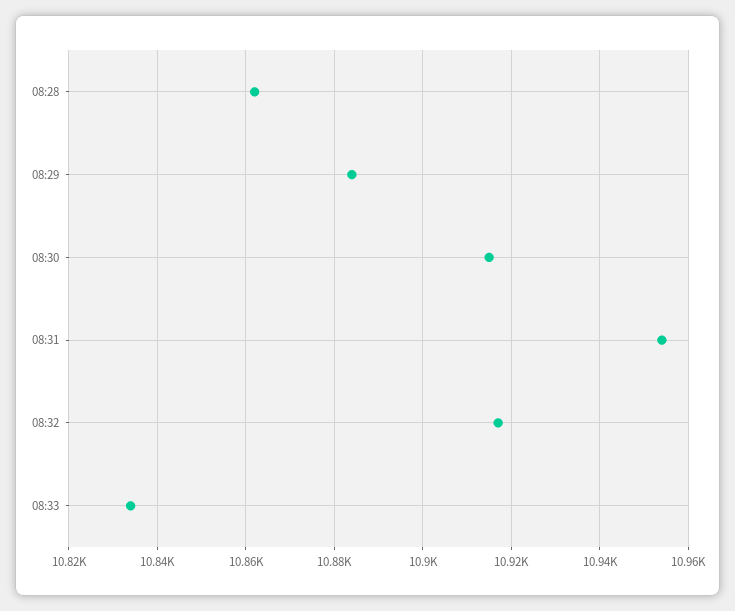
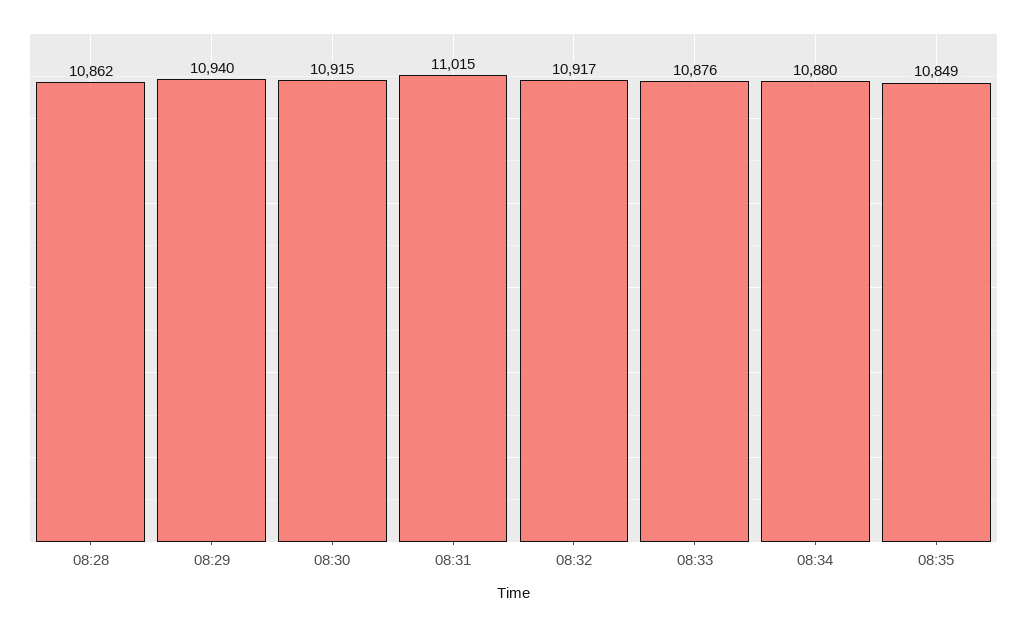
08:29: 10885 -> 10940
08:31: 10955 -> 11015
08:33: 10835 -> 10876
08:34: none -> 10880
08:35: none -> 10849

